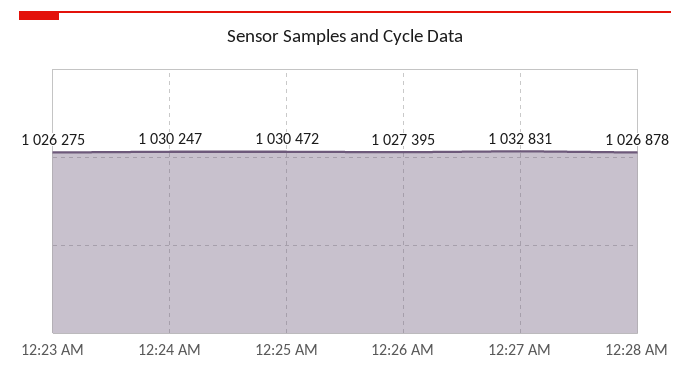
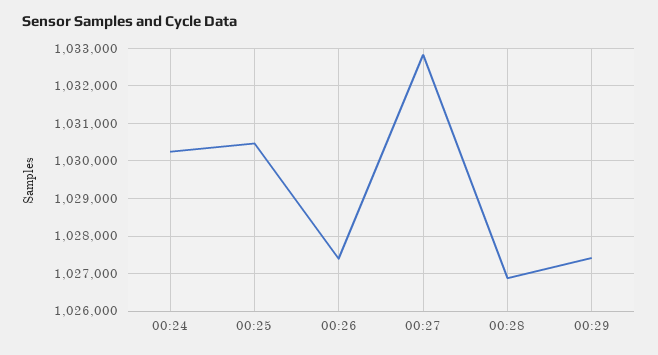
12:23 AM: 1026275 -> none
00:29: none -> 1027400

